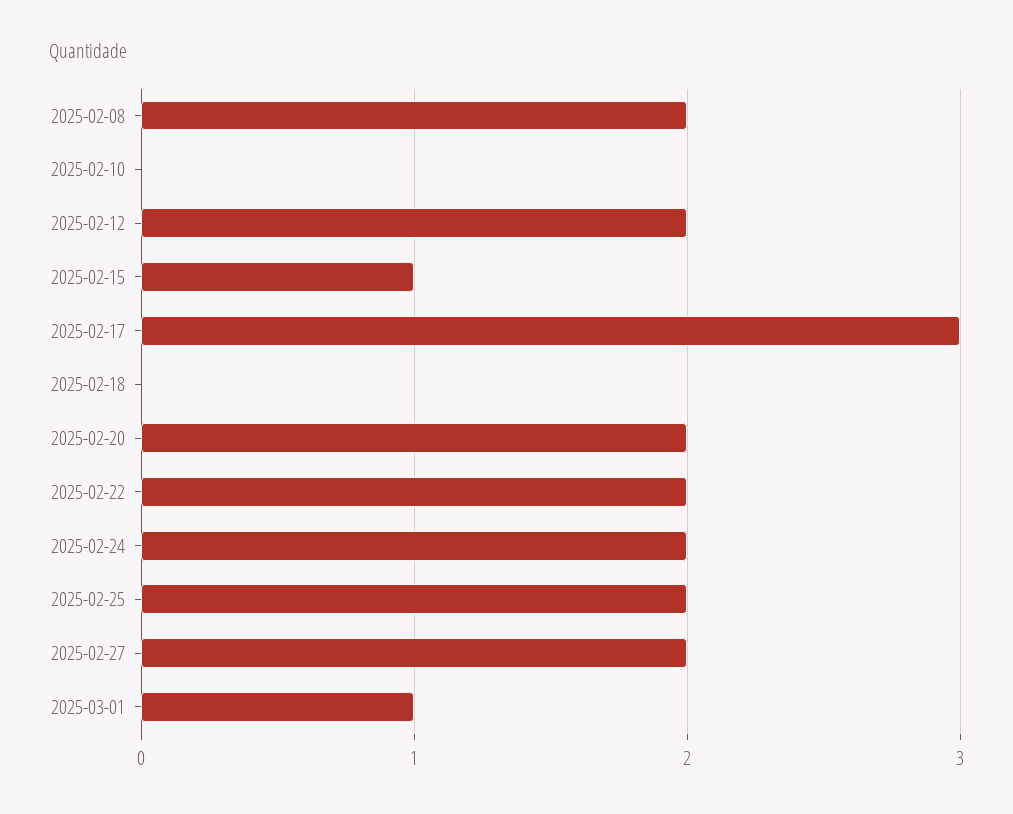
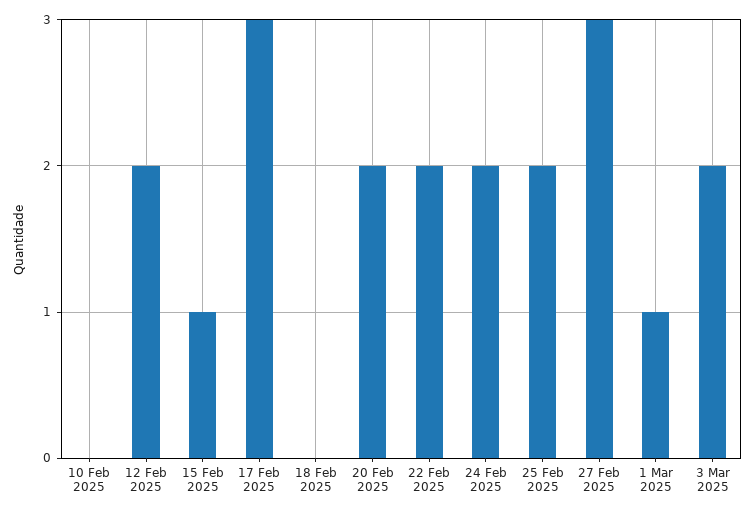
2025-02-08: 2 -> none
2025-02-27: 2 -> 3
3 Mar 2025: none -> 2

